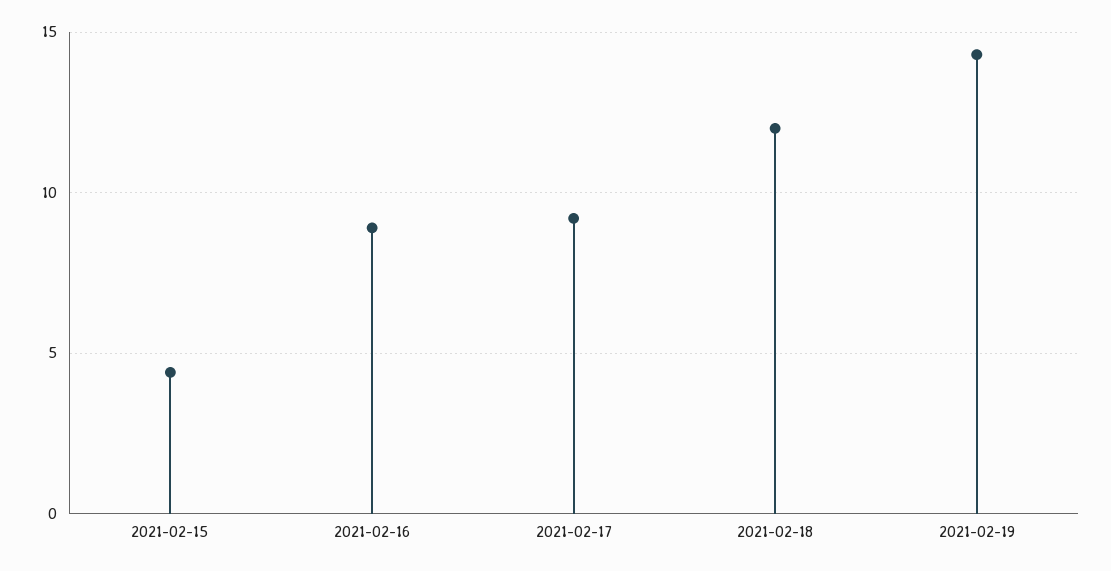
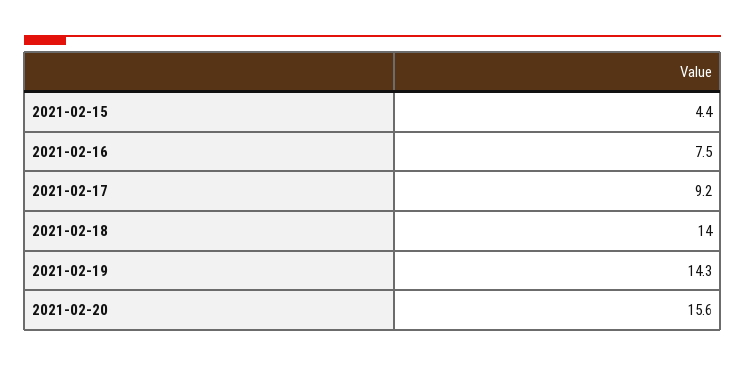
2021-02-16: 9 -> 7.5
2021-02-18: 12 -> 14
2021-02-20: none -> 15.6

